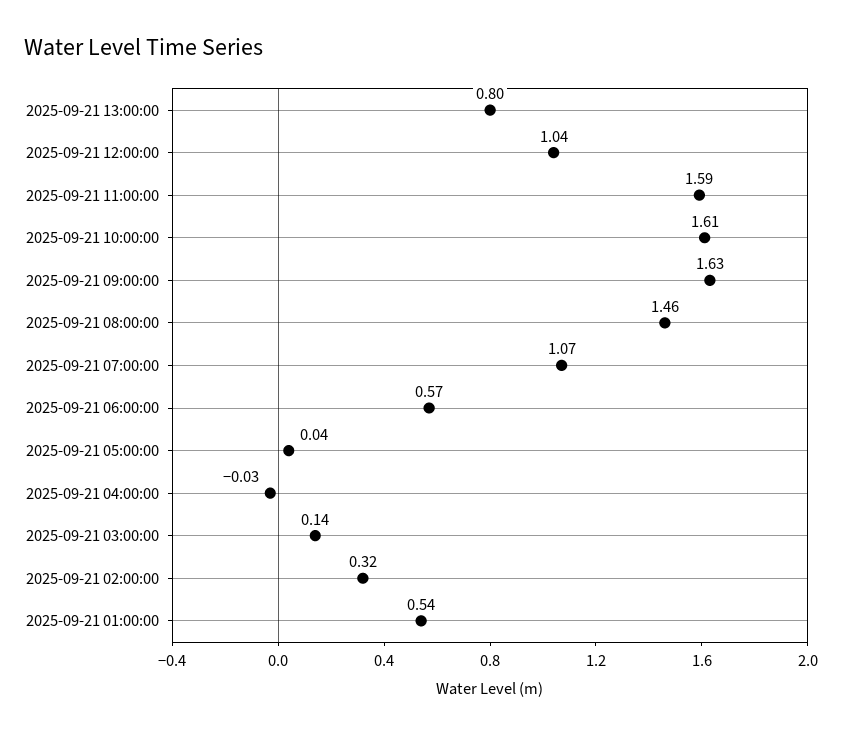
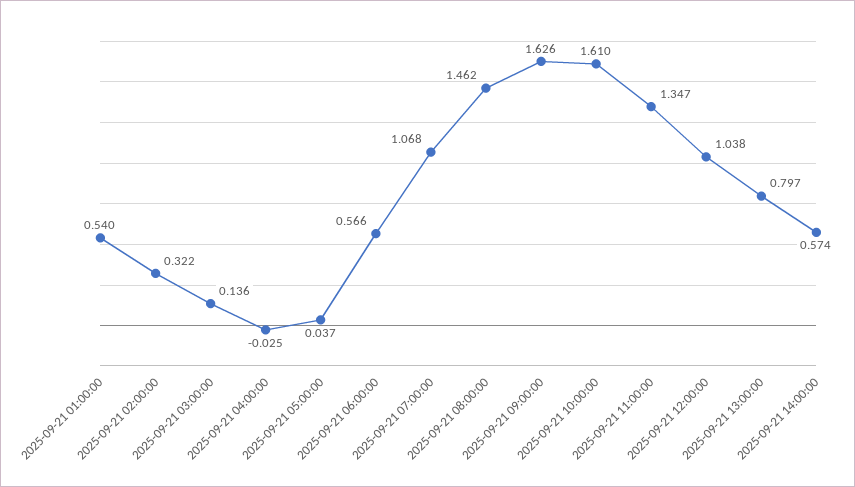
2025-09-21 11:00:00: 1.59 -> 1.347
2025-09-21 14:00:00: none -> 0.574

